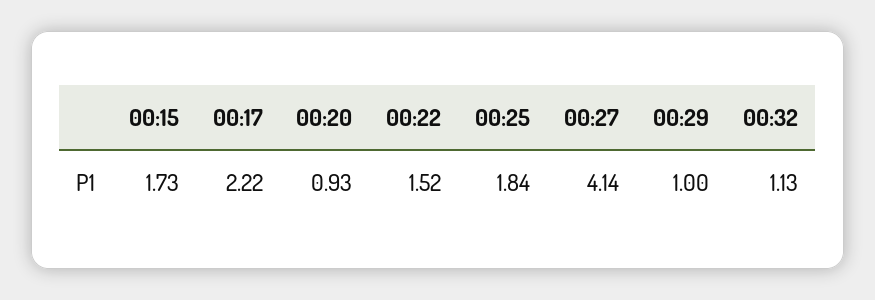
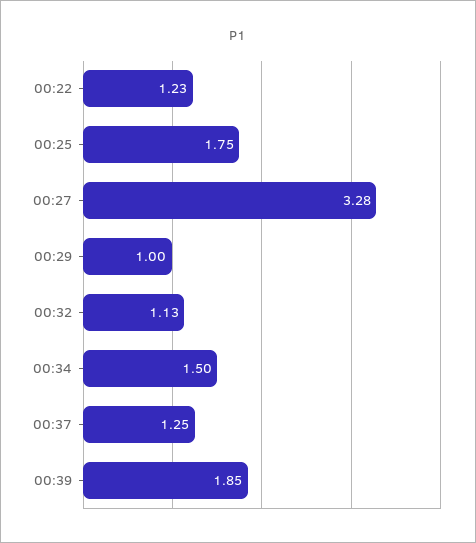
00:15: 1.73 -> none
00:17: 2.22 -> none
00:20: 0.93 -> none
00:22: 1.52 -> 1.23
00:25: 1.84 -> 1.75
00:27: 4.14 -> 3.28
00:34: none -> 1.5
00:37: none -> 1.25
00:39: none -> 1.85

